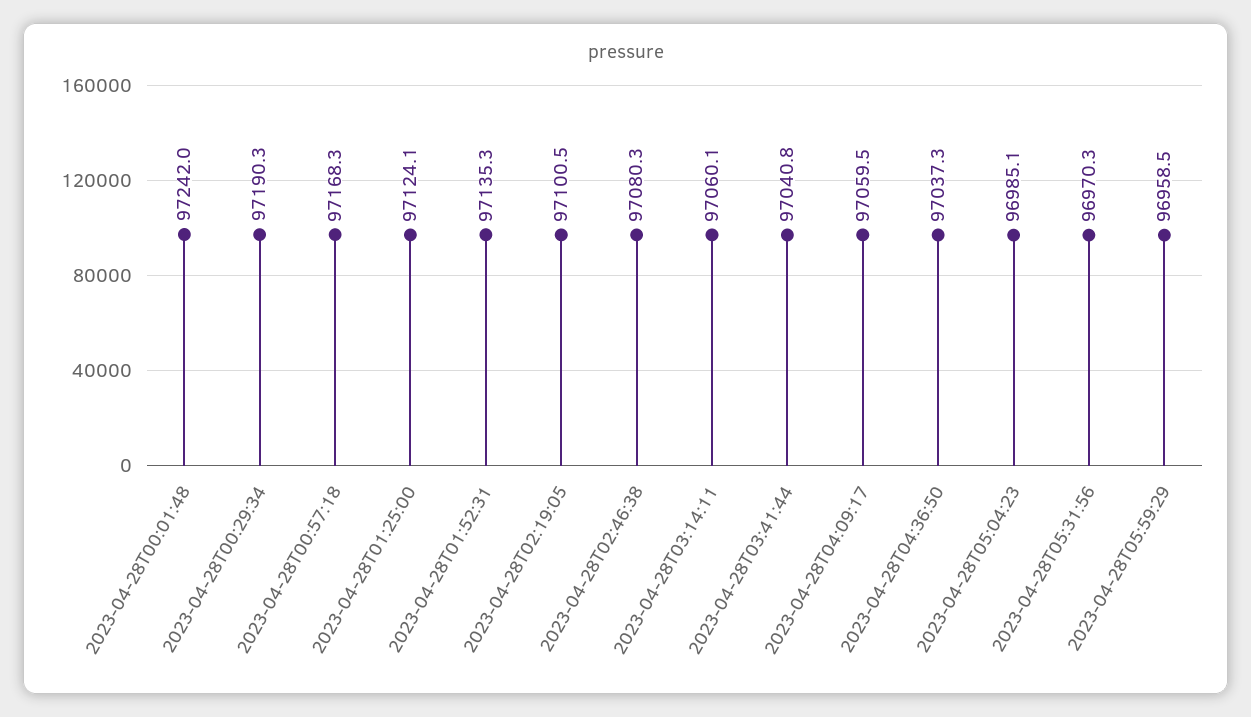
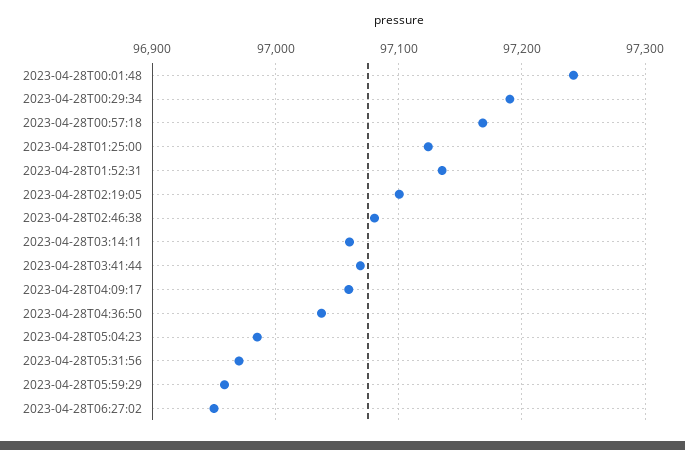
2023-04-28T03:41:44: 97040.8 -> 97070
2023-04-28T06:27:02: none -> 96950

